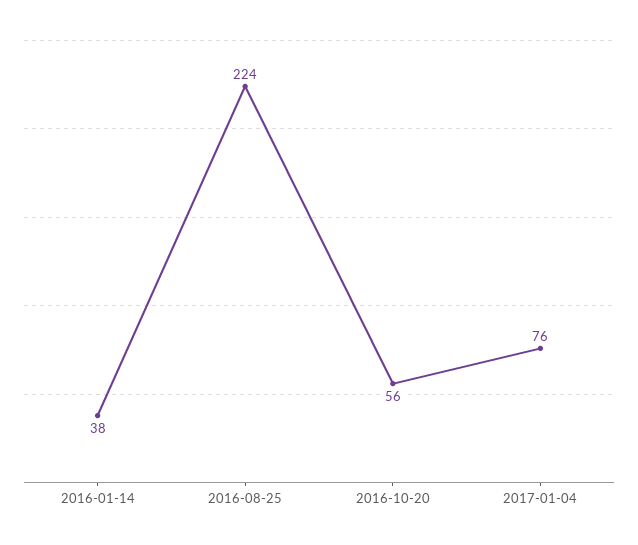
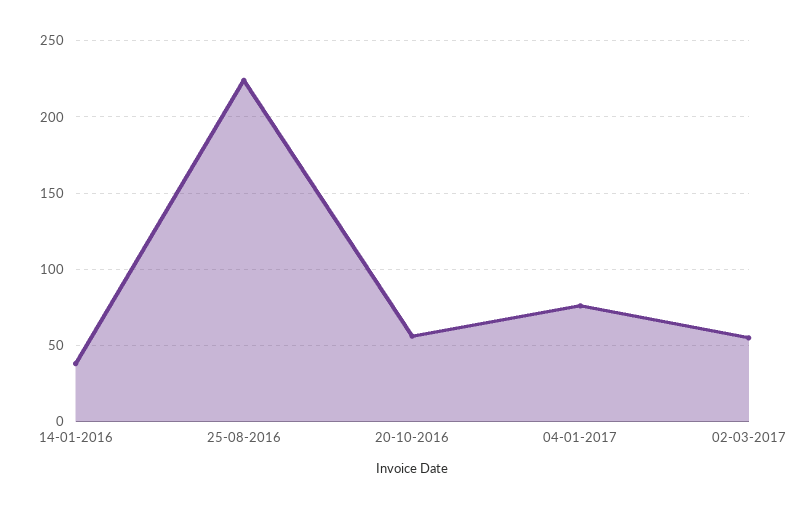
02-03-2017: none -> 55

